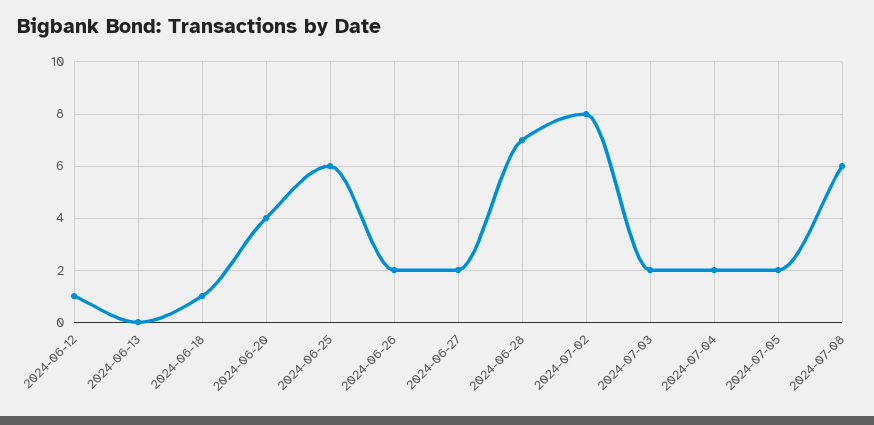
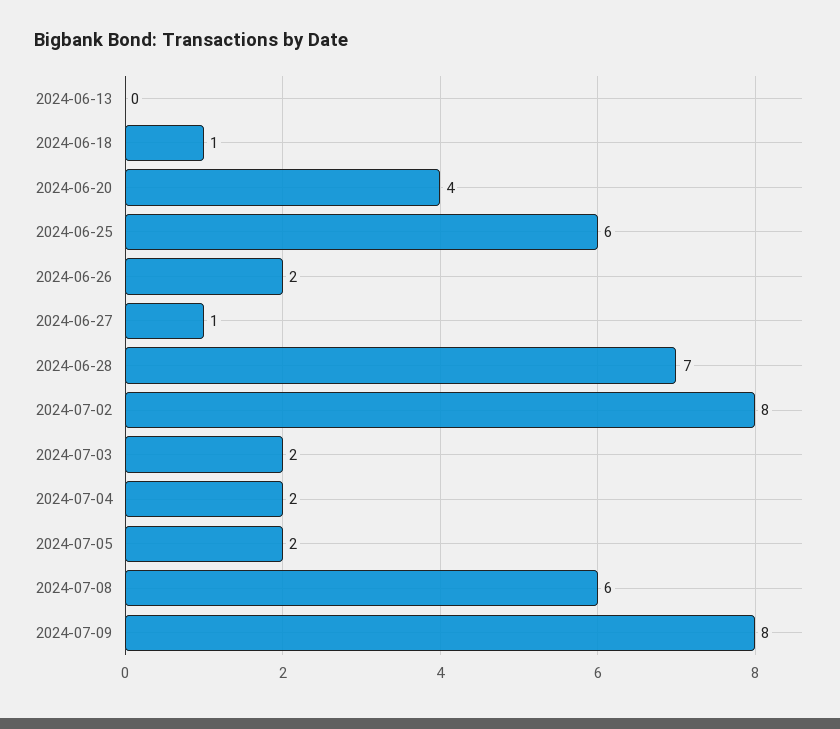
2024-06-12: 1 -> none
2024-06-27: 2 -> 1
2024-07-09: none -> 8

